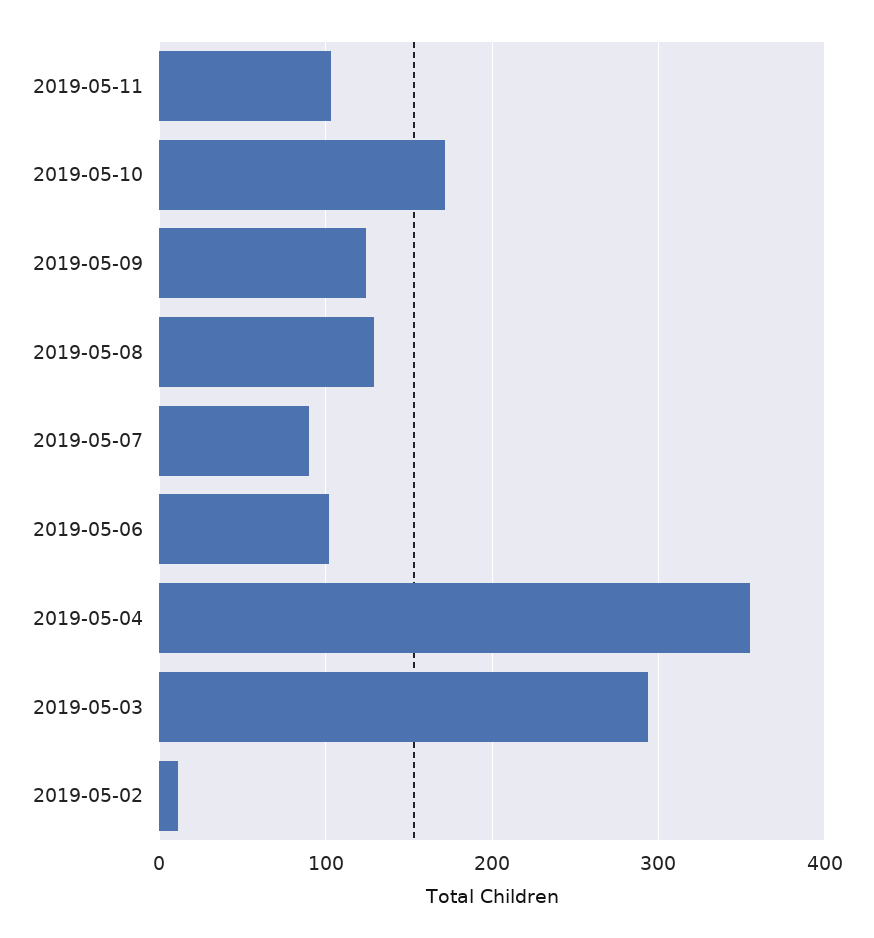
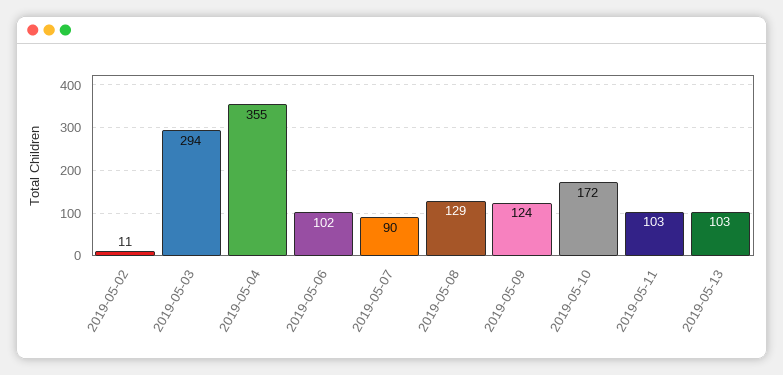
2019-05-13: none -> 103

